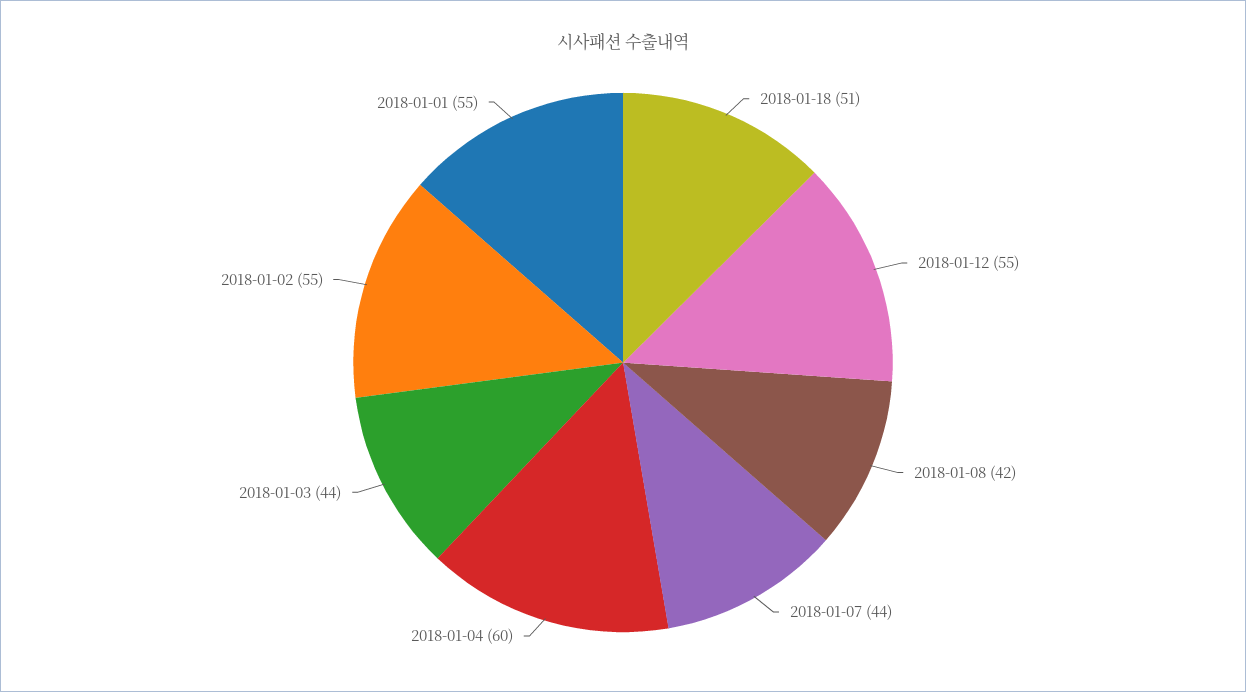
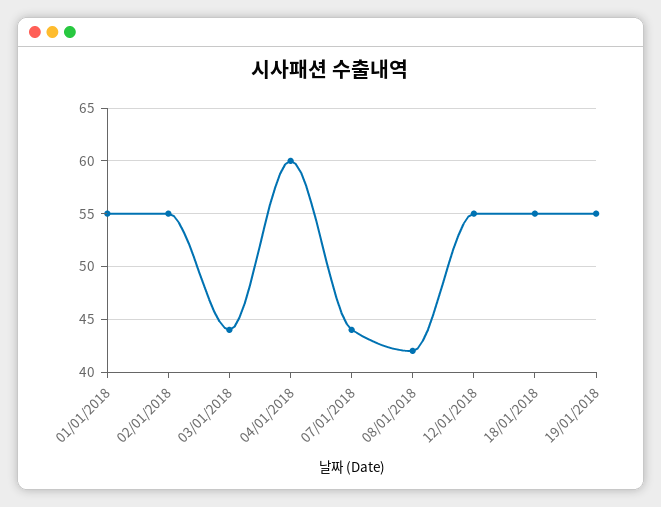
2018-01-18: 51 -> 55
19/01/2018: none -> 55

